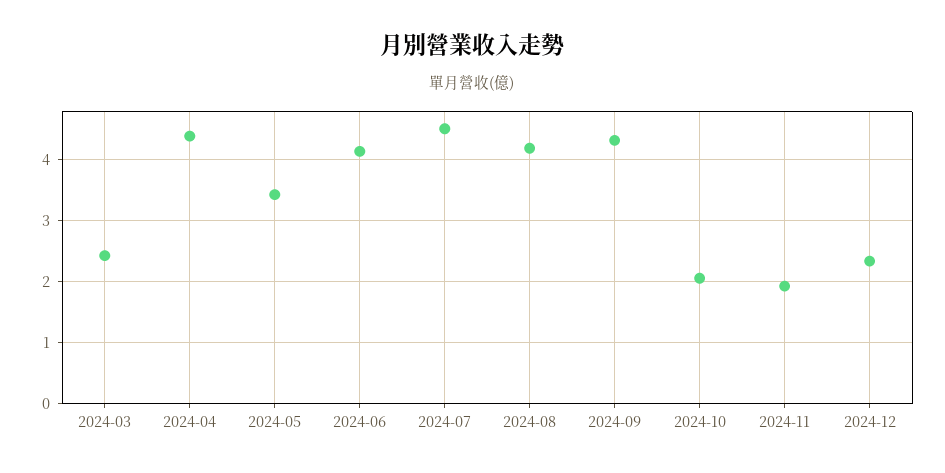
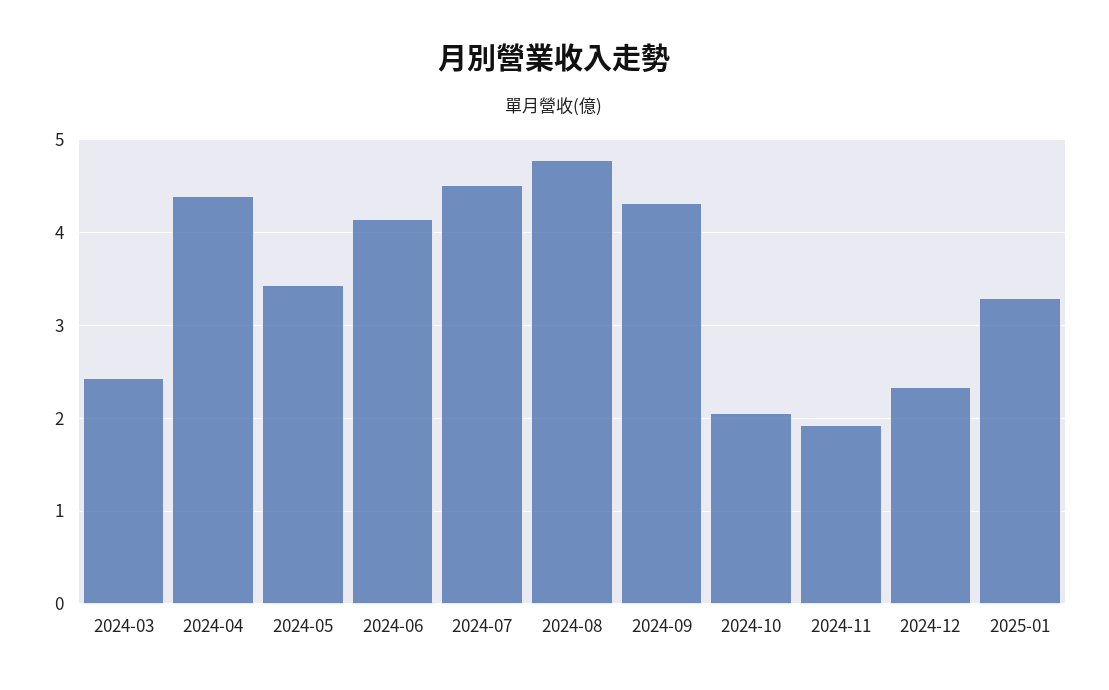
2024-08: 4.2 -> 4.8
2025-01: none -> 3.3

